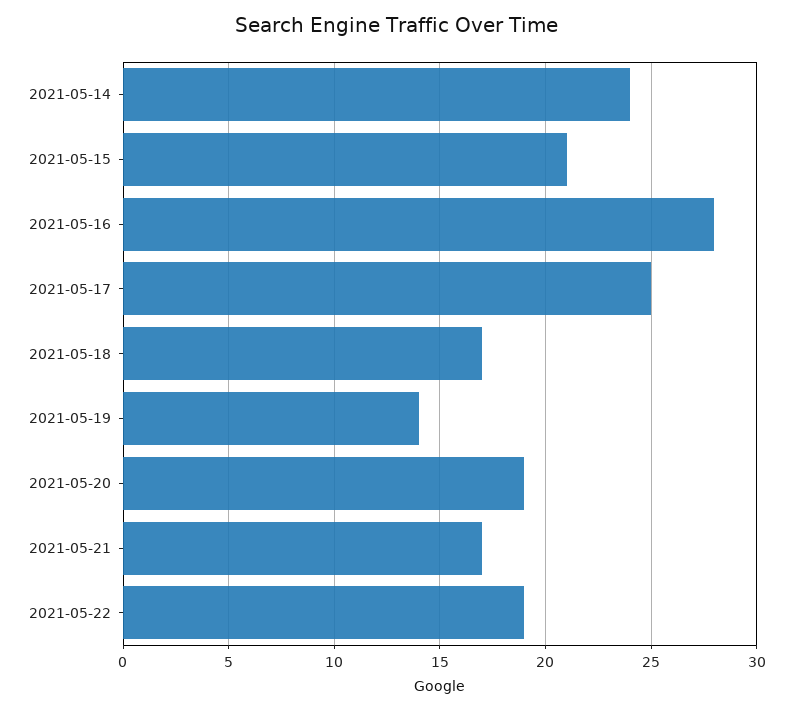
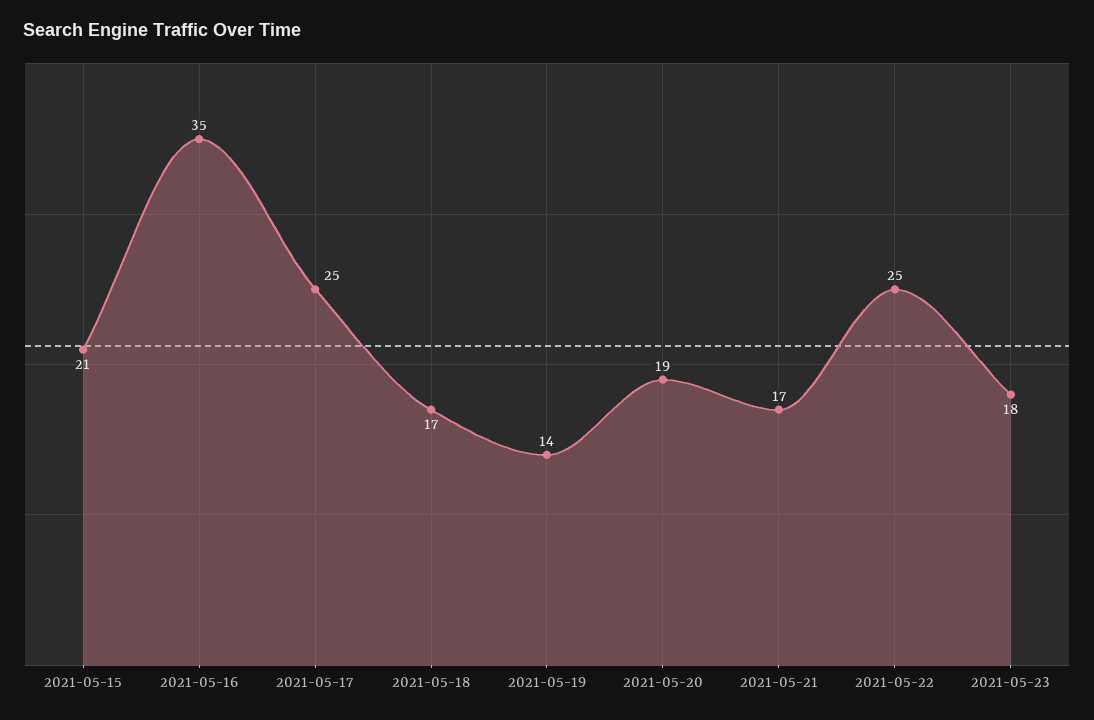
2021-05-14: 24 -> none
2021-05-16: 28 -> 35
2021-05-22: 19 -> 25
2021-05-23: none -> 18

